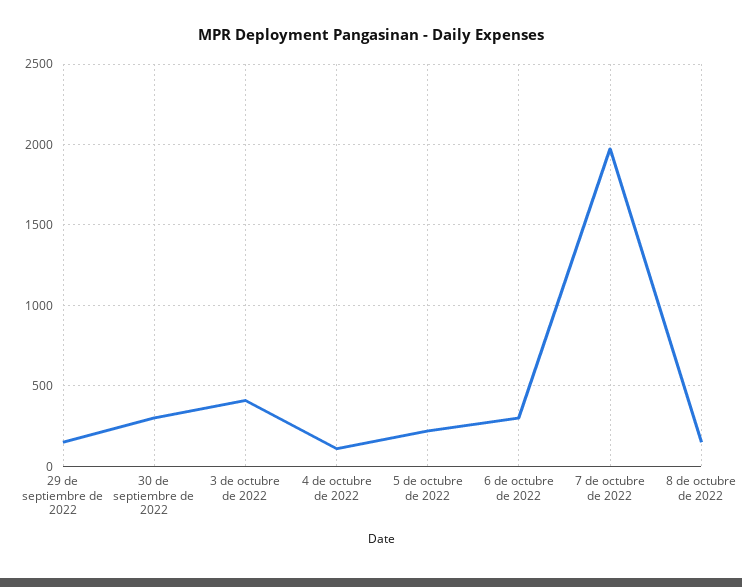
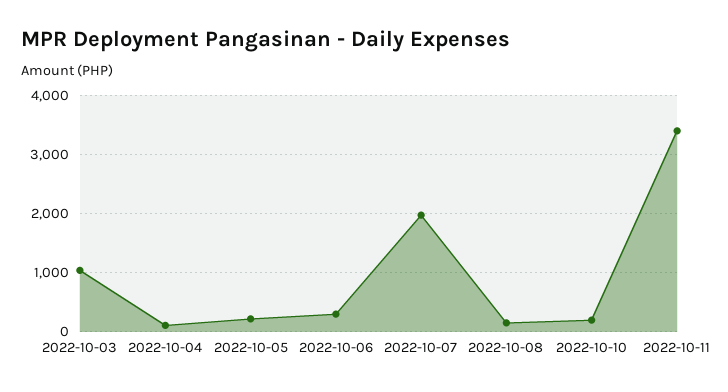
29 de septiembre de 2022: 150 -> none
30 de septiembre de 2022: 300 -> none
3 de octubre de 2022: 400 -> 1000
2022-10-10: none -> 200
2022-10-11: none -> 3400

